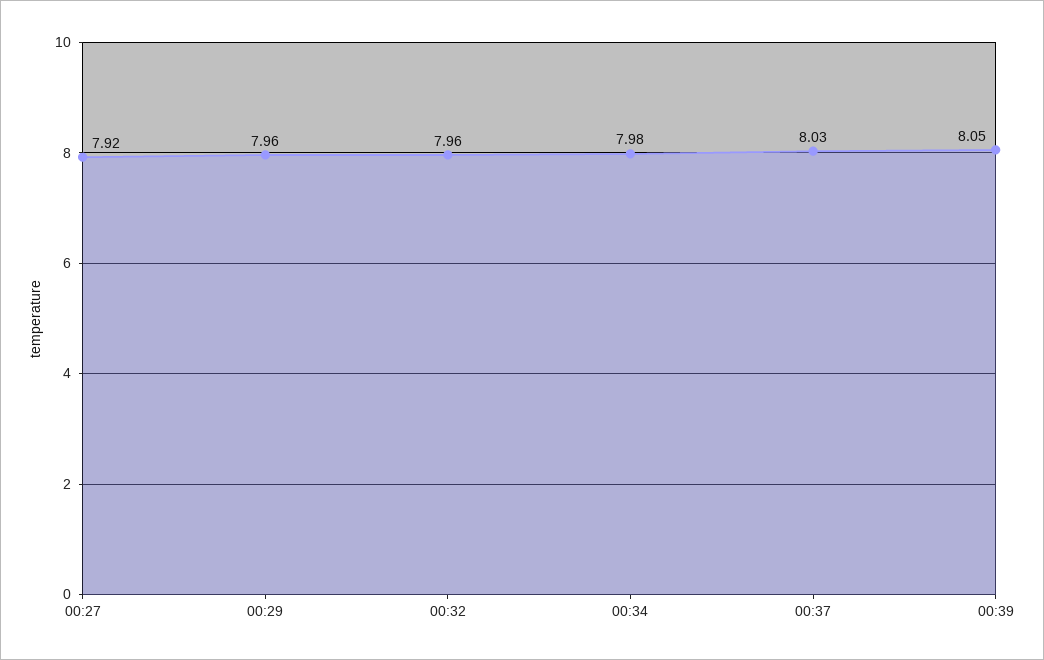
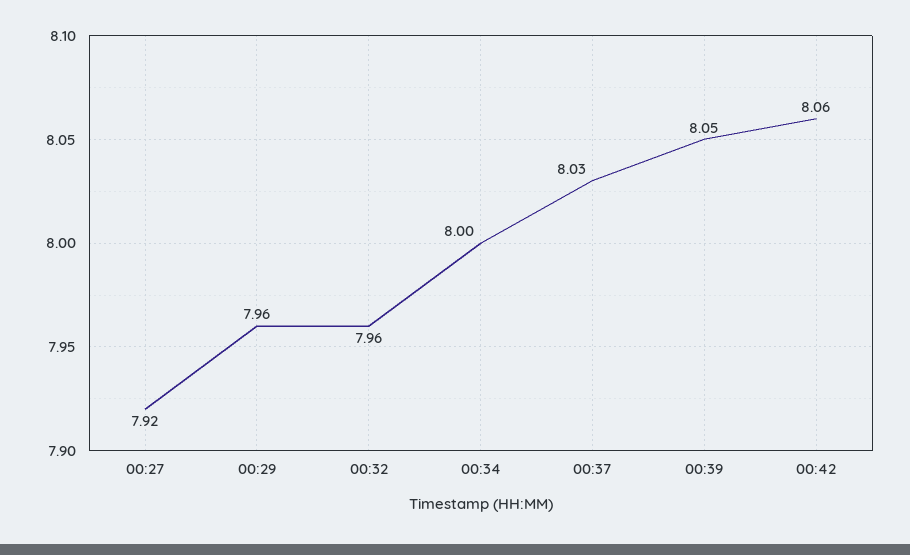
00:34: 7.98 -> 8
00:42: none -> 8.06

